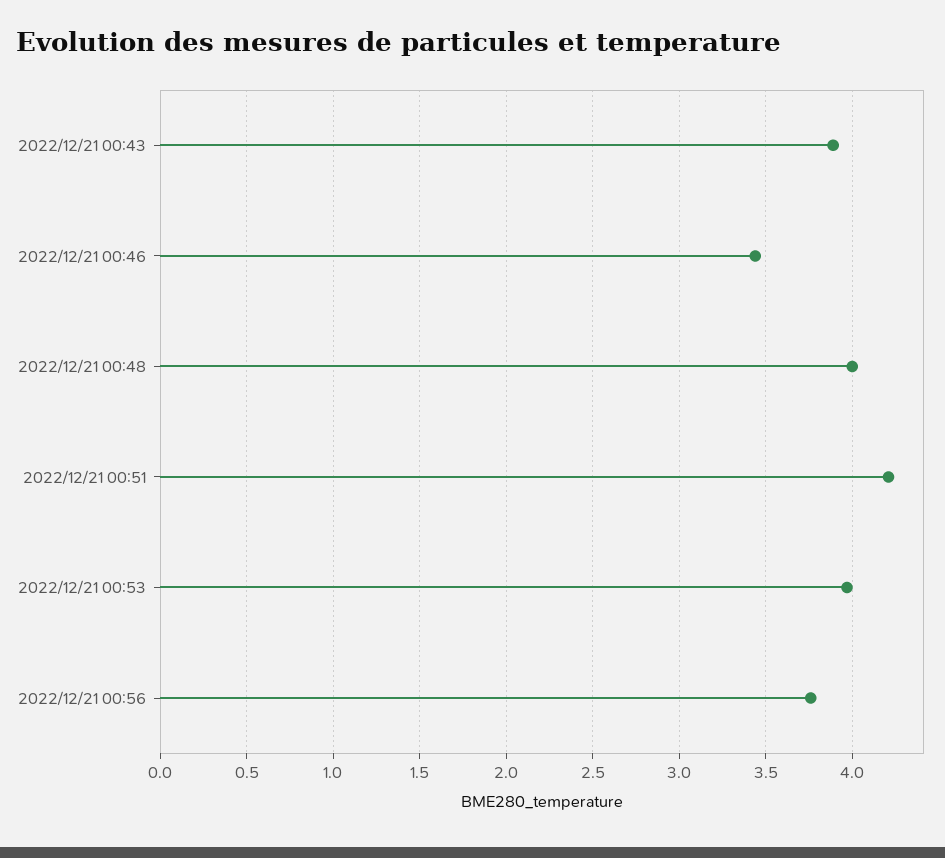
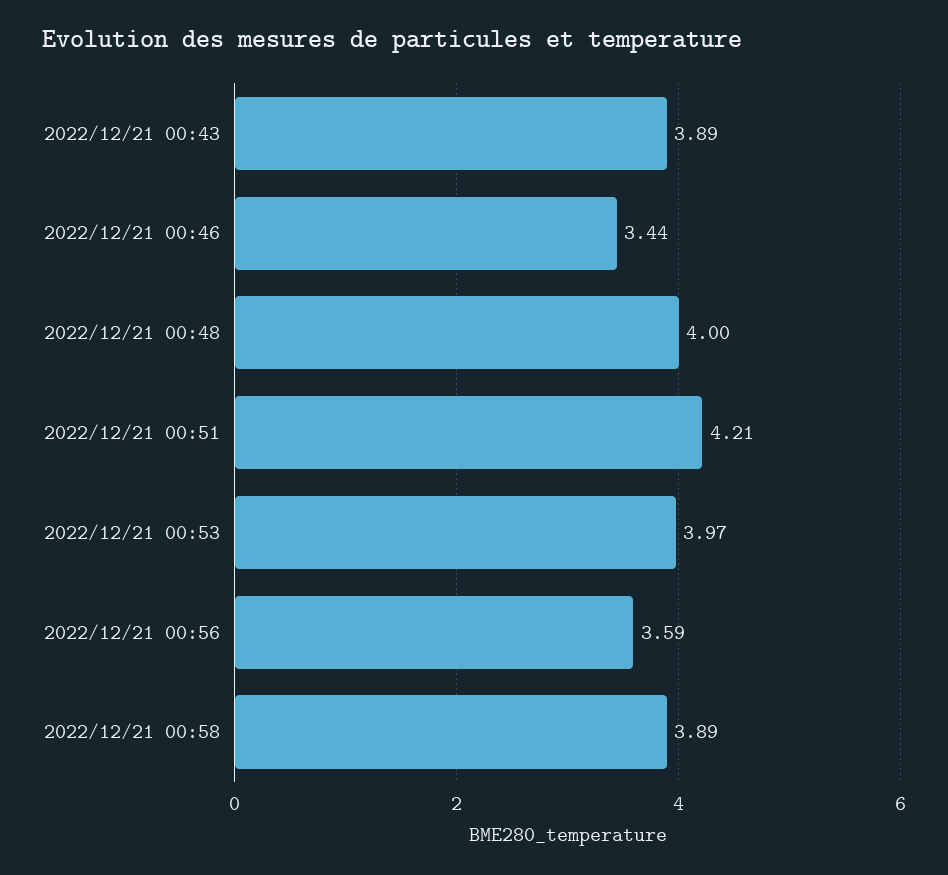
2022/12/21 00:56: 3.75 -> 3.59
2022/12/21 00:58: none -> 3.89

